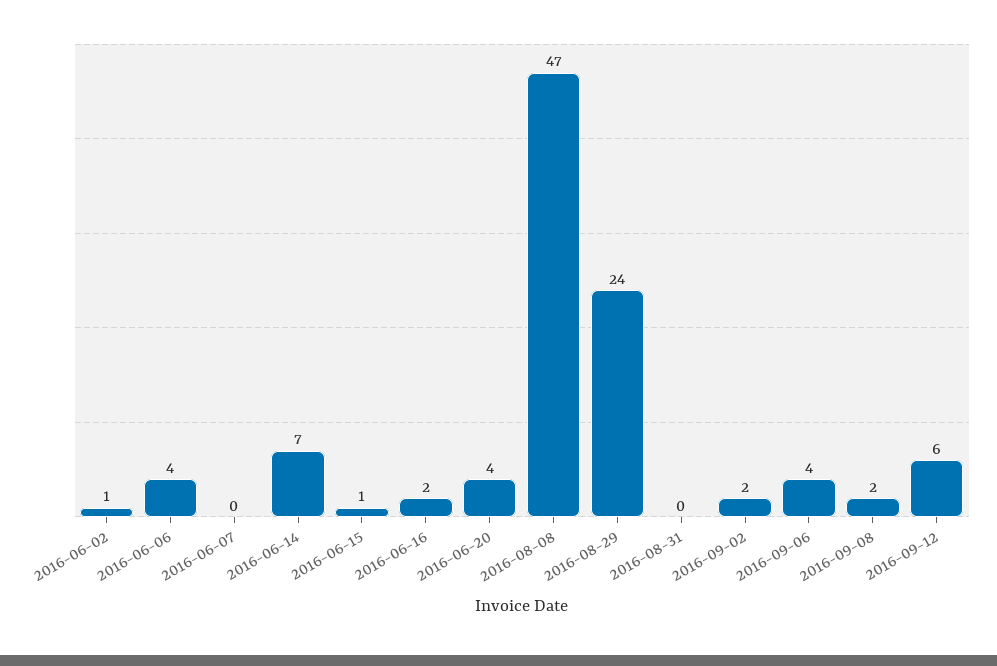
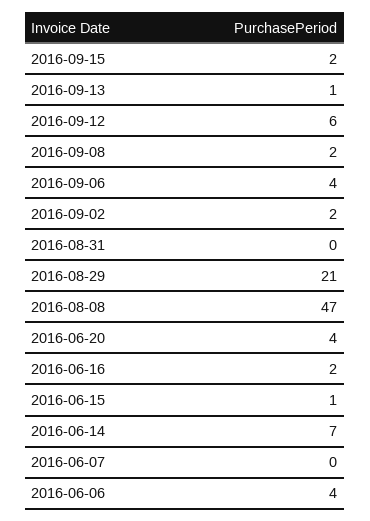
2016-06-02: 1 -> none
2016-08-29: 24 -> 21
2016-09-15: none -> 2
2016-09-13: none -> 1

